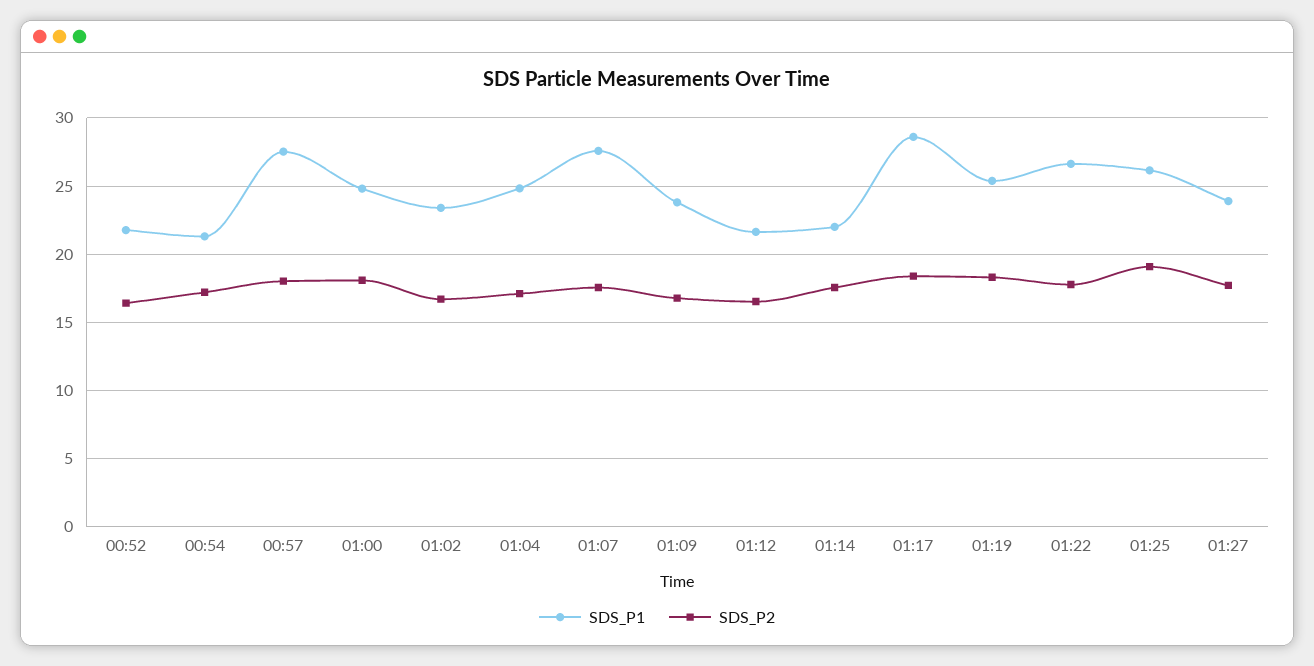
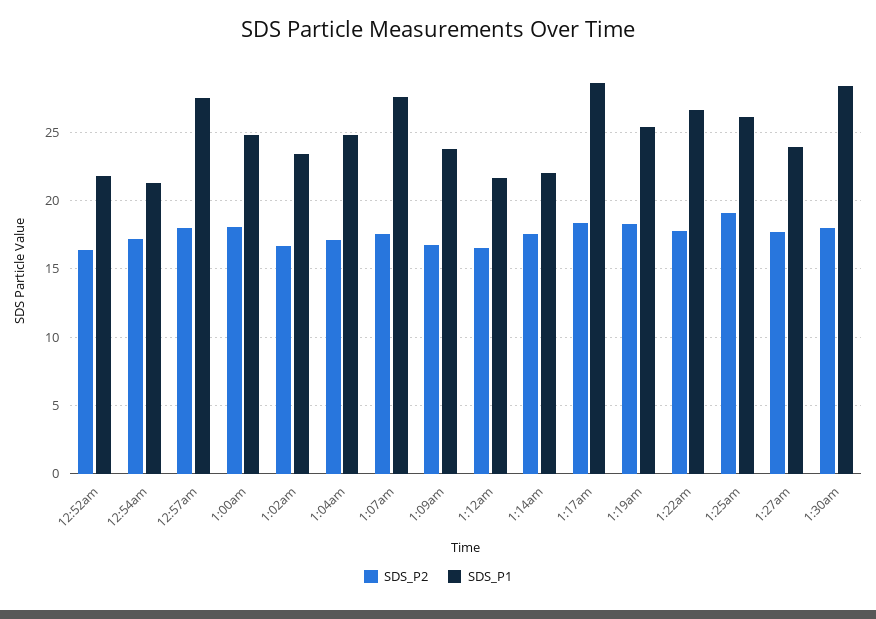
SDS_P2, 1:30am: none -> 18
SDS_P1, 1:30am: none -> 28.5

